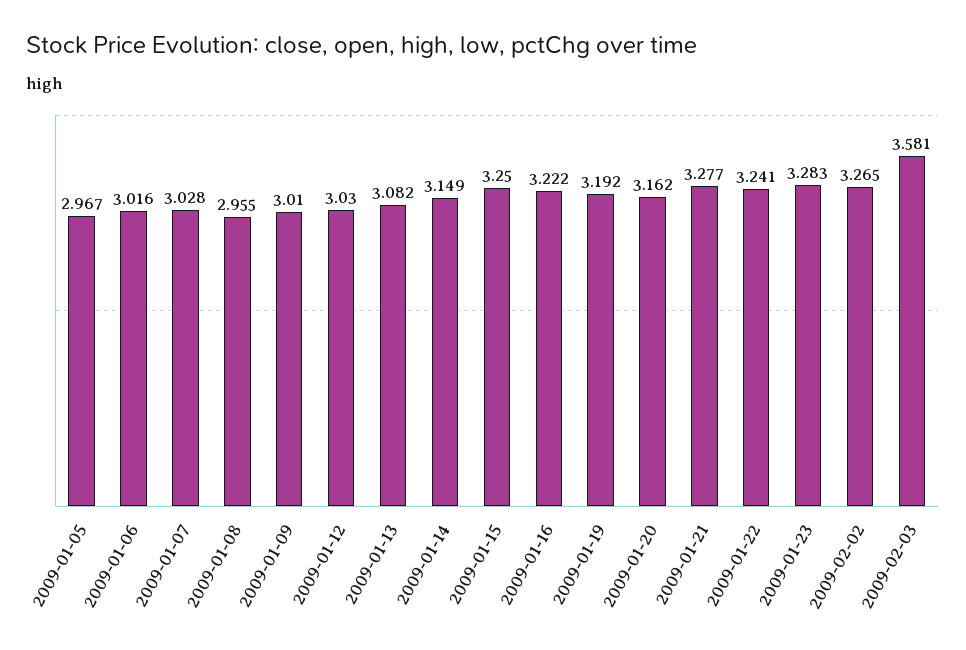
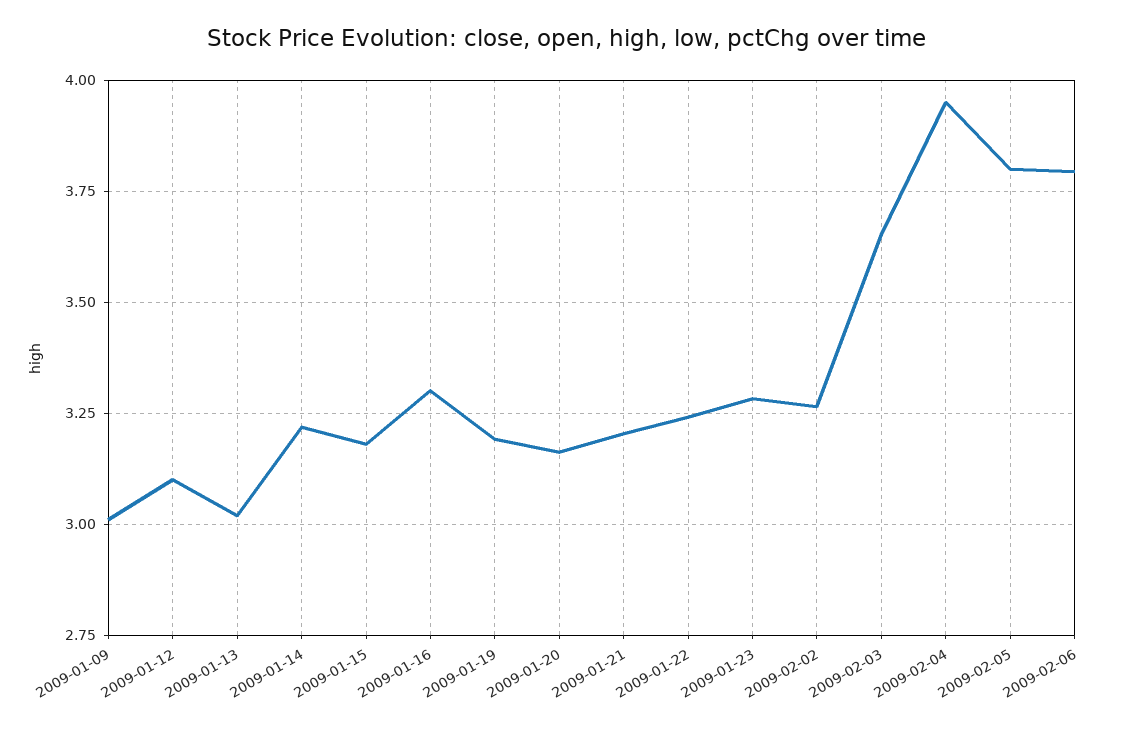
2009-01-05: 2.967 -> none
2009-01-06: 3.016 -> none
2009-01-07: 3.028 -> none
2009-01-08: 2.955 -> none
2009-01-12: 3.03 -> 3.1
2009-01-13: 3.082 -> 3.025
2009-01-14: 3.149 -> 3.225
2009-01-15: 3.25 -> 3.175
2009-01-16: 3.222 -> 3.3
2009-01-21: 3.277 -> 3.2
2009-02-03: 3.581 -> 3.65
2009-02-04: none -> 3.95
2009-02-05: none -> 3.8
2009-02-06: none -> 3.8

